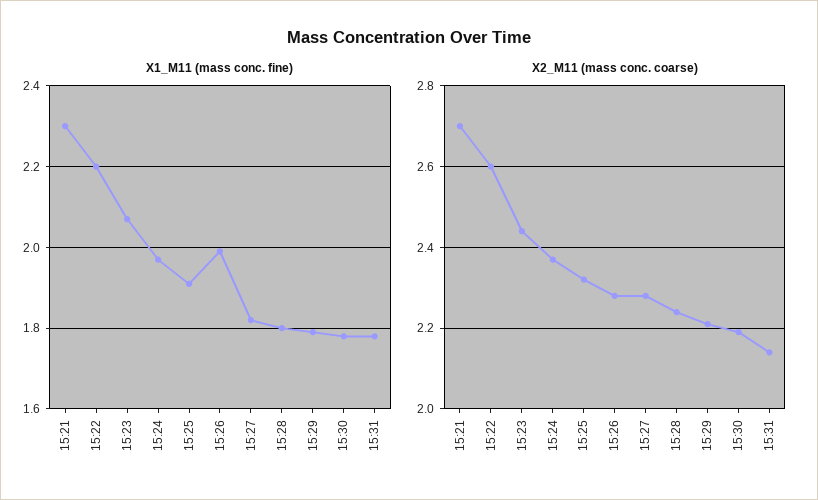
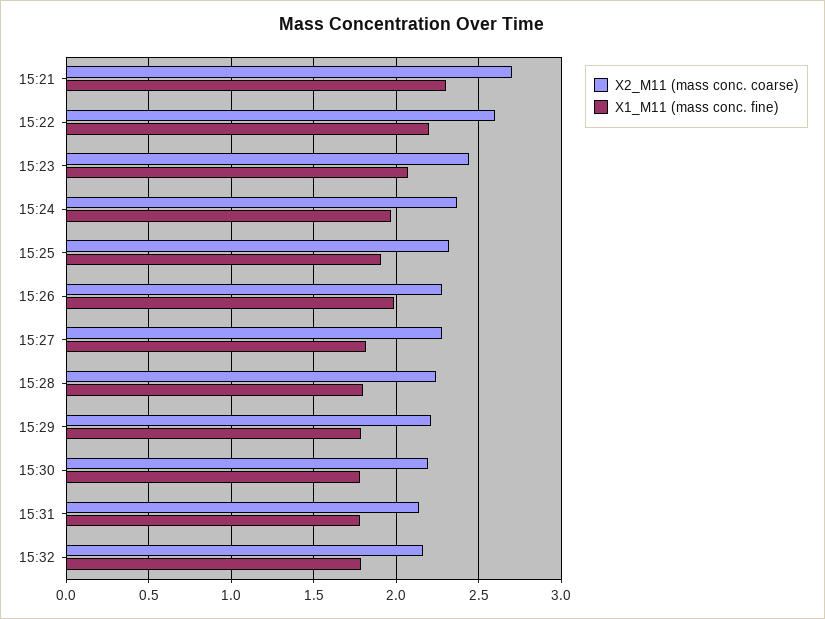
X2_M11 (mass conc. coarse), 15:32: none -> 2.15
X1_M11 (mass conc. fine), 15:32: none -> 1.8

